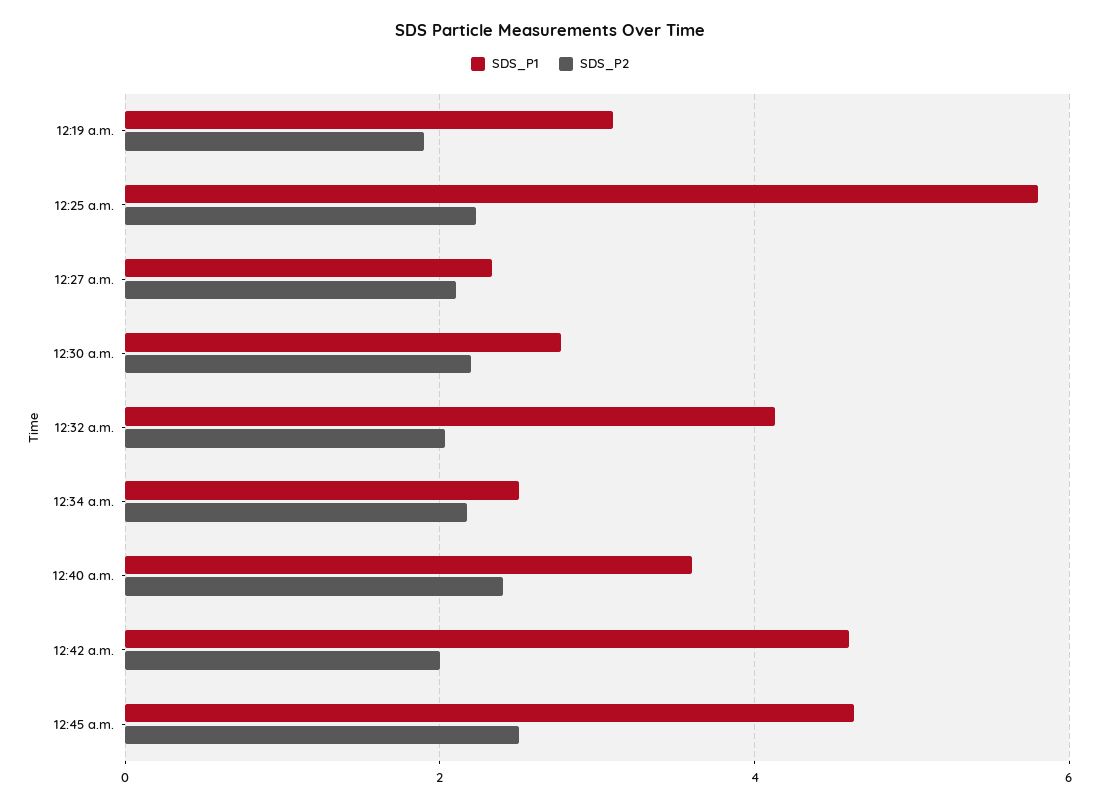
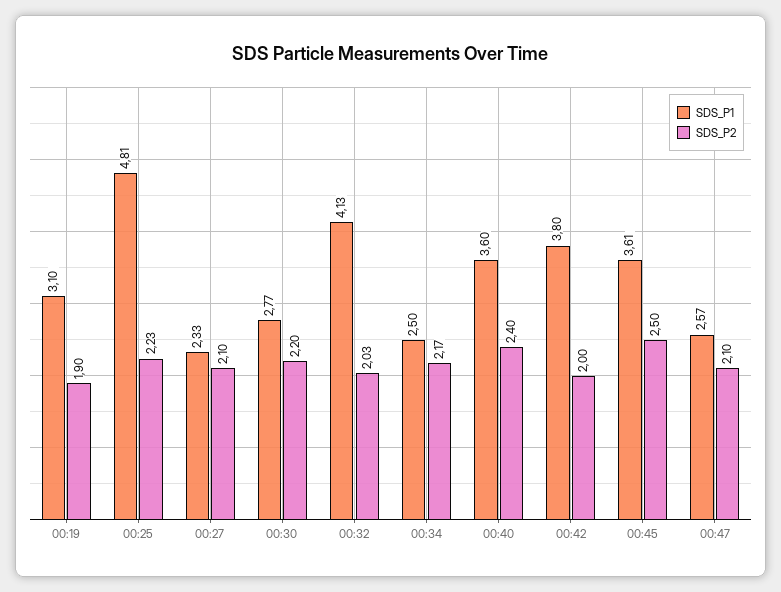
SDS_P1, 12:25 a.m.: 5.8 -> 4.81
SDS_P1, 12:42 a.m.: 4.6 -> 3.8
SDS_P1, 12:45 a.m.: 4.6 -> 3.61
SDS_P1, 00:47: none -> 2.57
SDS_P2, 00:47: none -> 2.1

